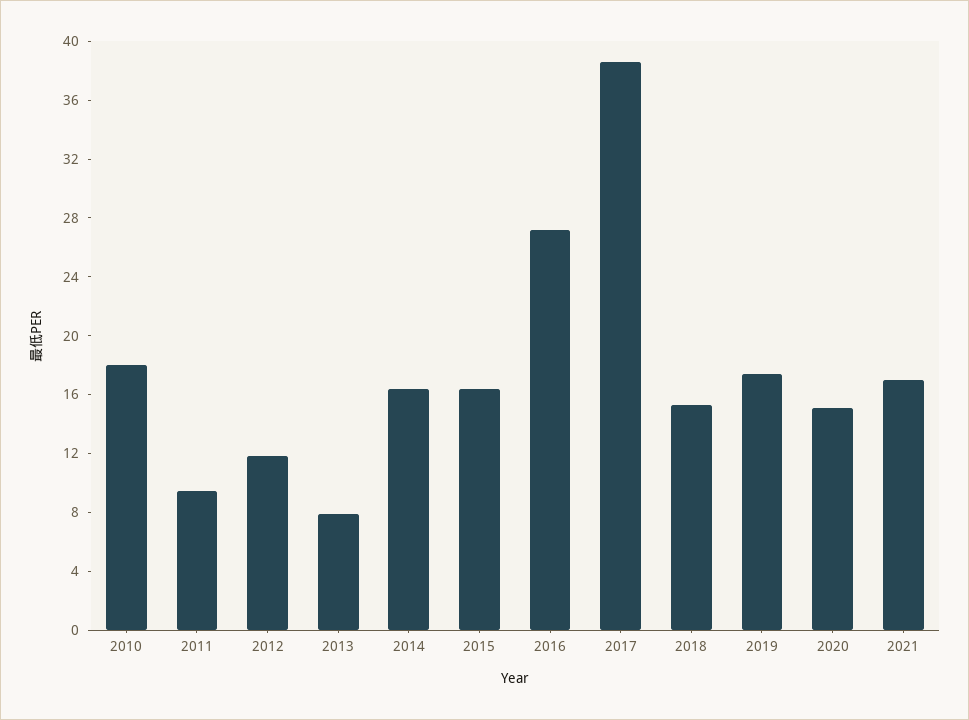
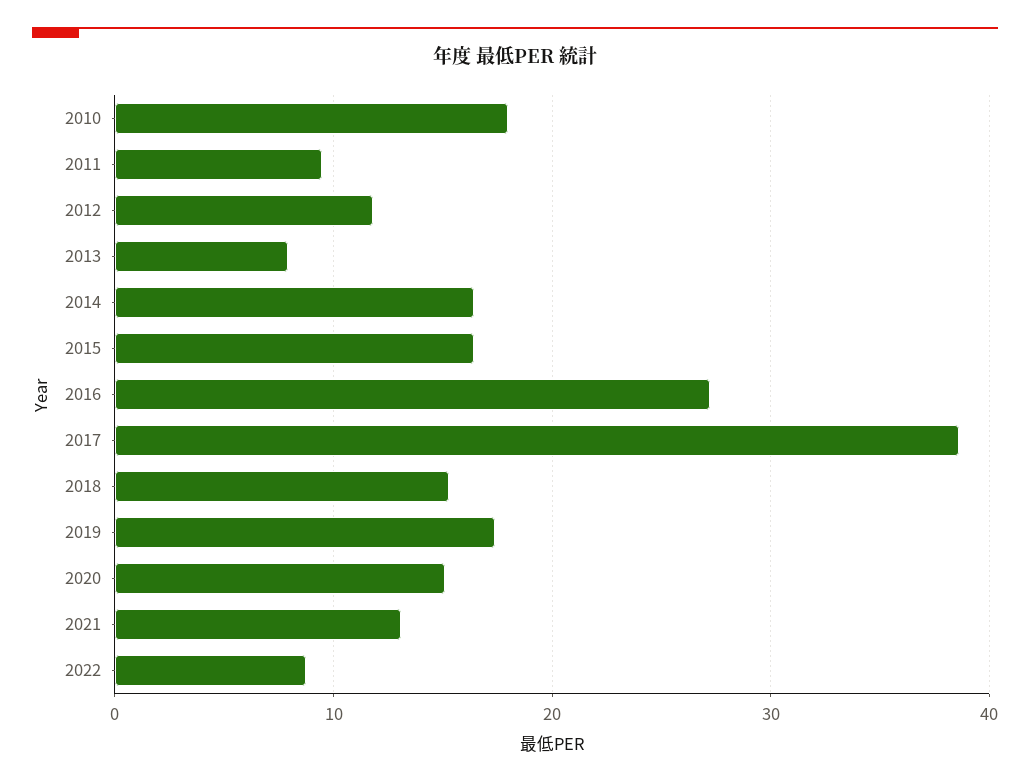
2021: 17 -> 13
2022: none -> 9

